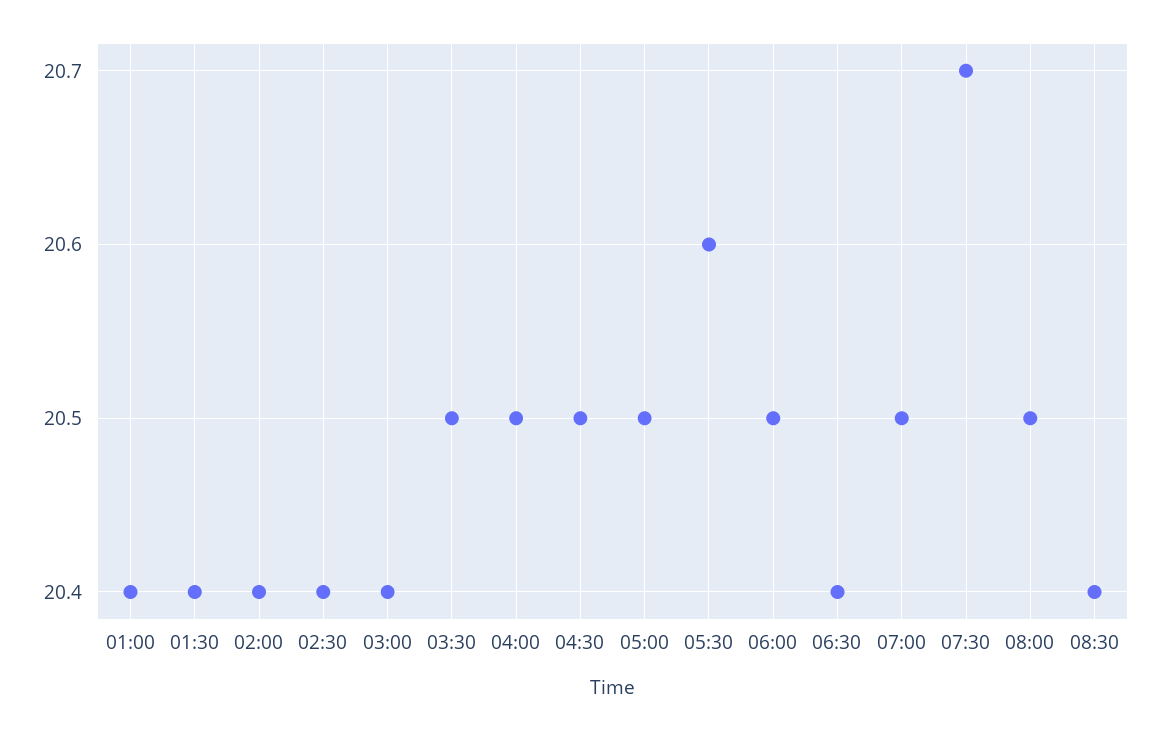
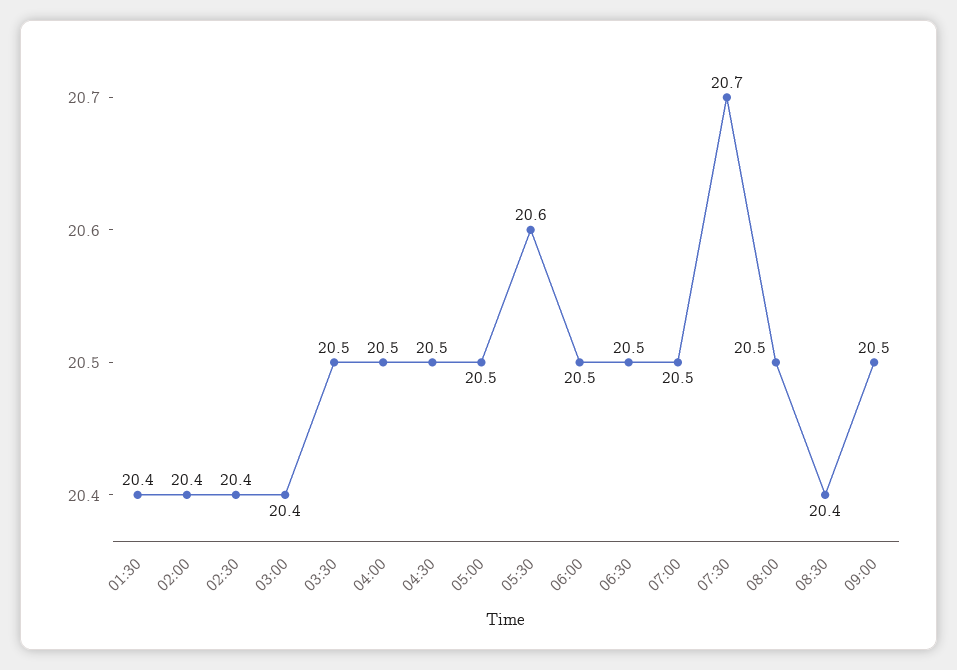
01:00: 20.4 -> none
06:30: 20.4 -> 20.5
09:00: none -> 20.5

